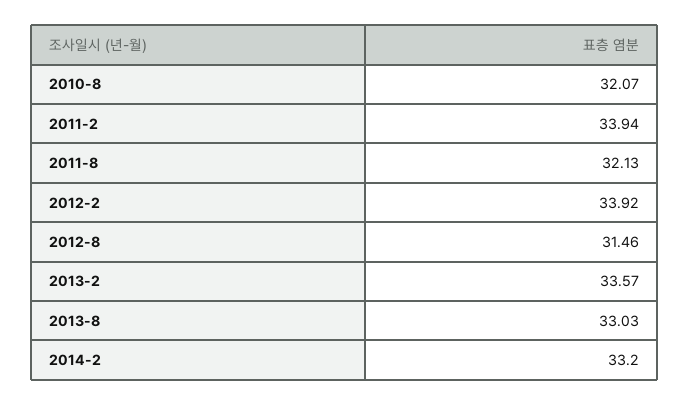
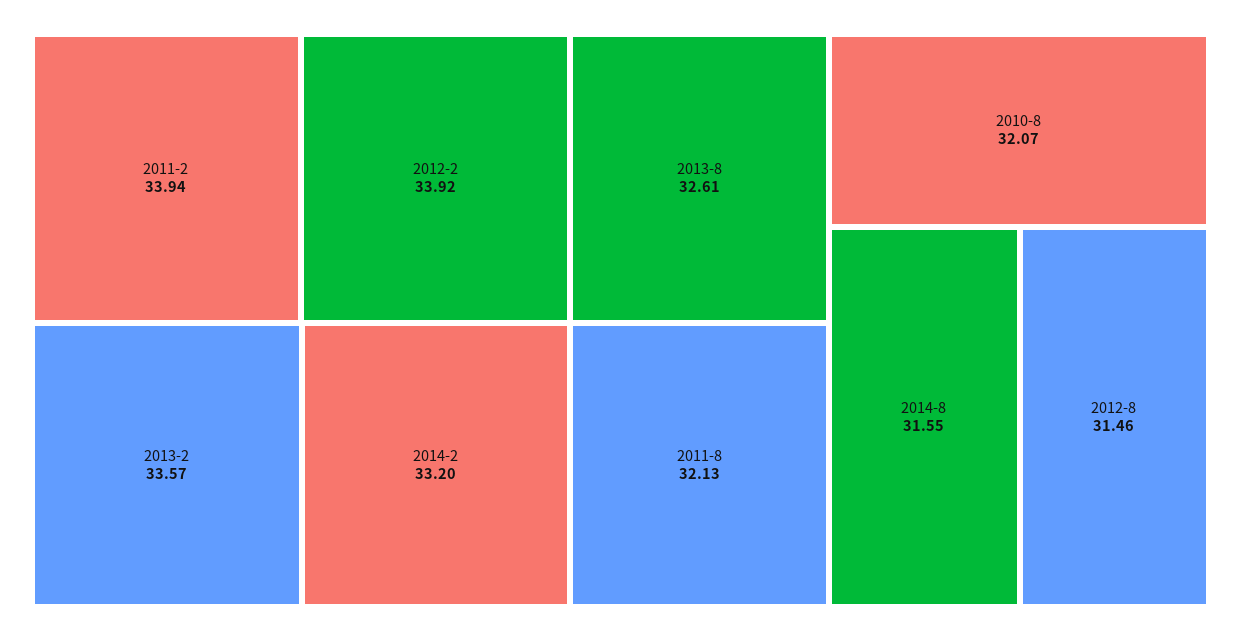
2013-8: 33.03 -> 32.61
2014-8: none -> 31.55

